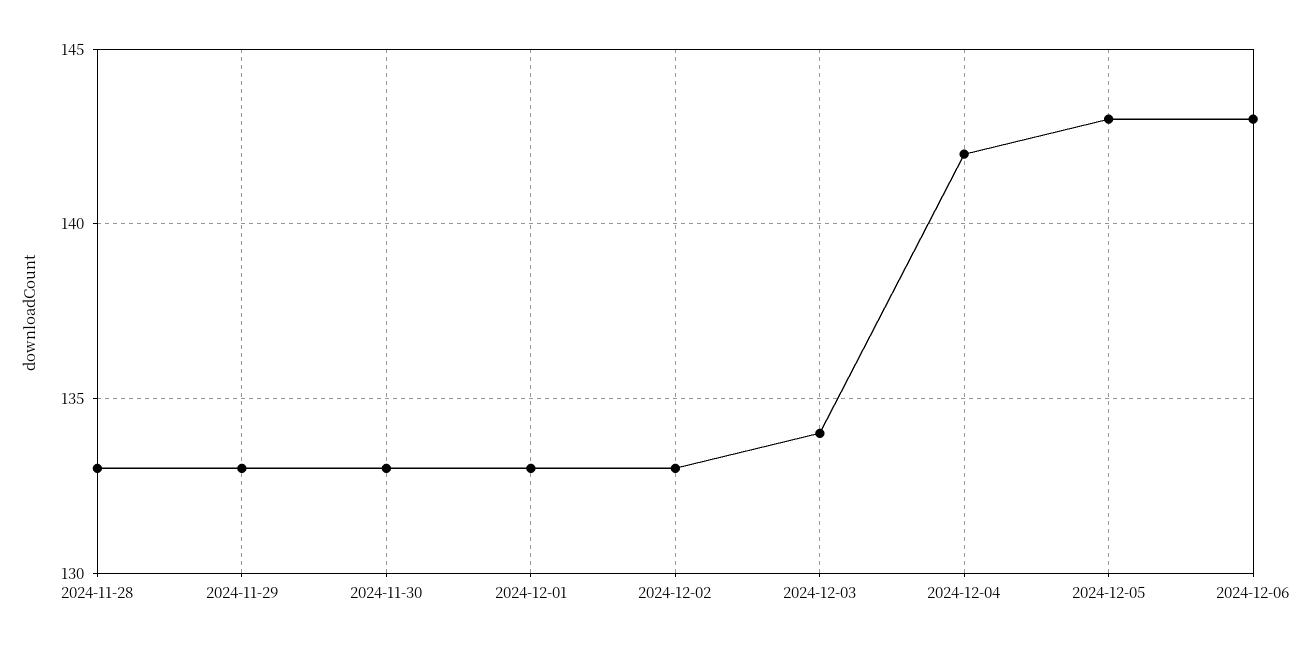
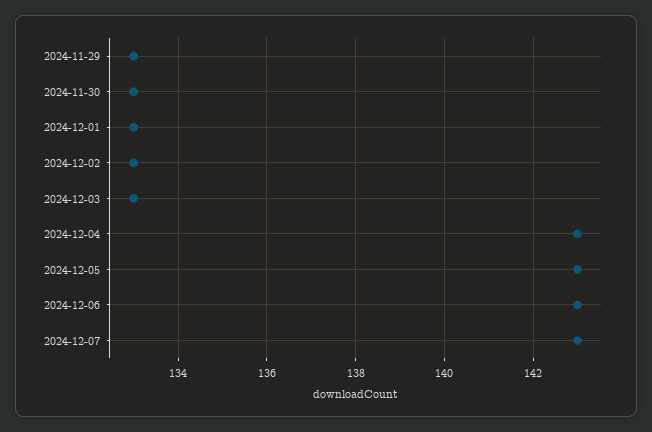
2024-11-28: 133 -> none
2024-12-03: 134 -> 133
2024-12-04: 142 -> 143
2024-12-07: none -> 143

